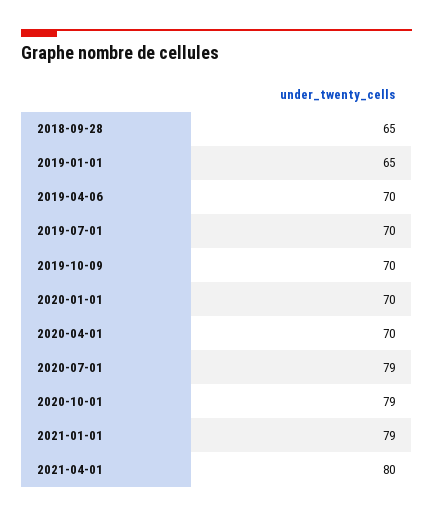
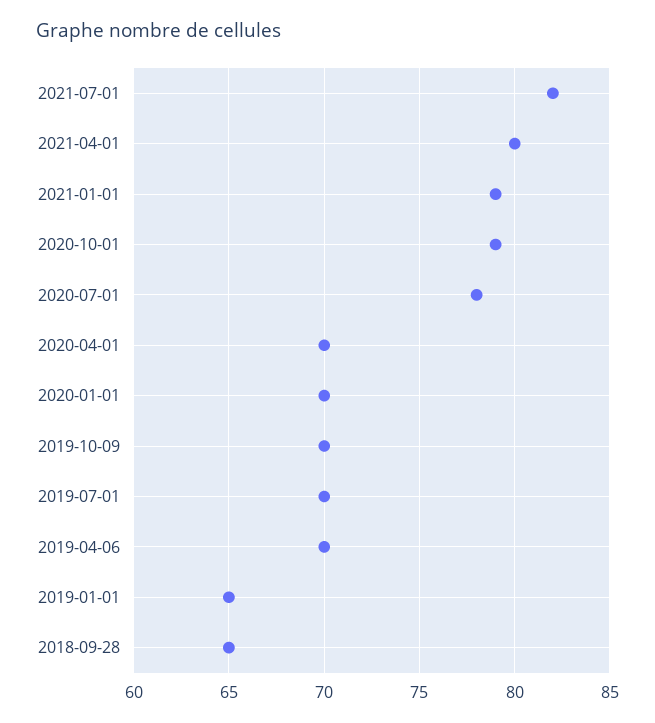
2020-07-01: 79 -> 78
2021-07-01: none -> 82

